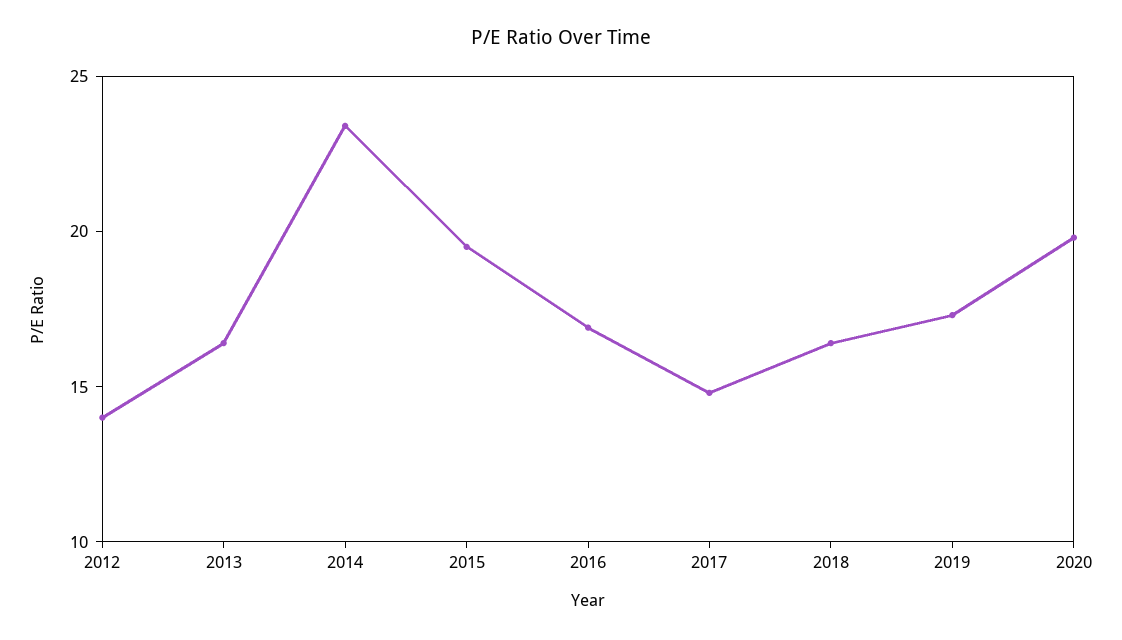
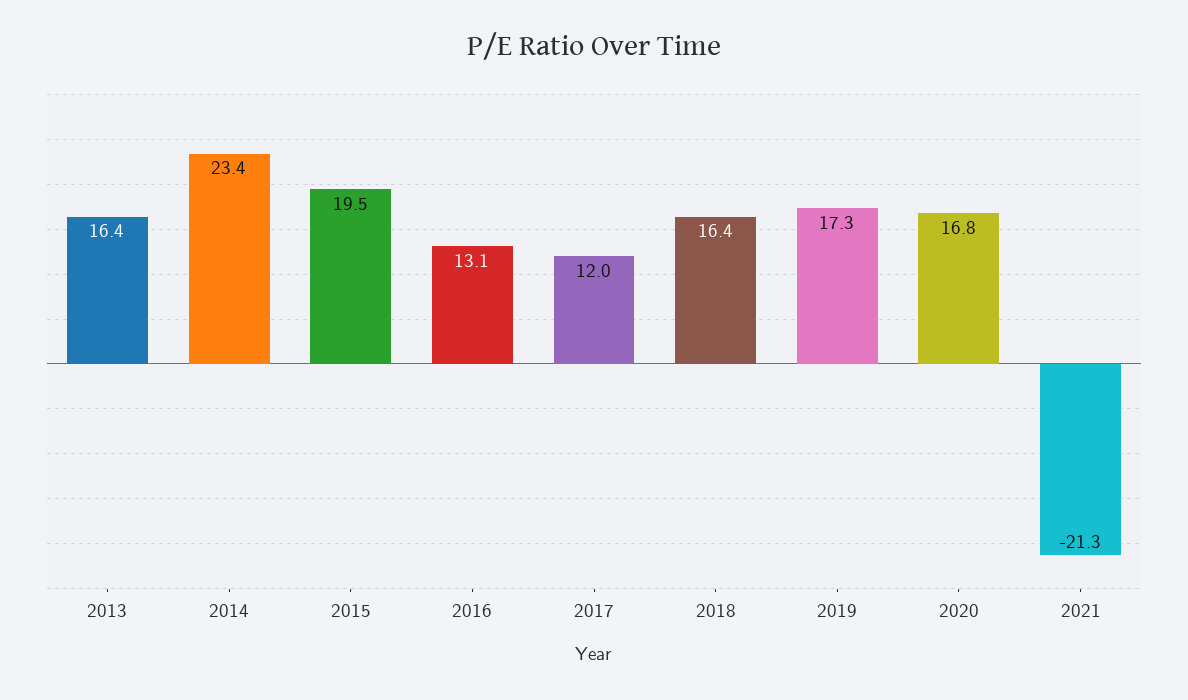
2012: 14 -> none
2016: 17 -> 13.1
2017: 15 -> 12
2020: 20 -> 16.8
2021: none -> -21.3

